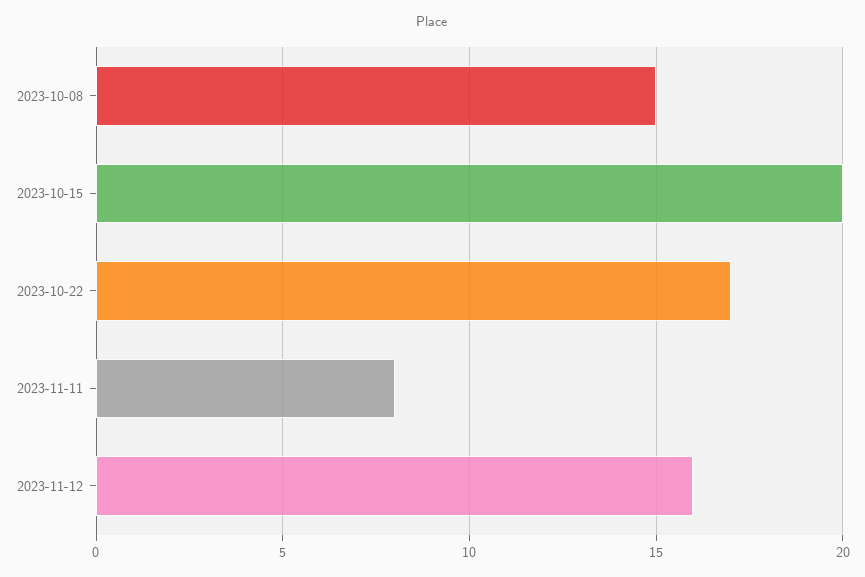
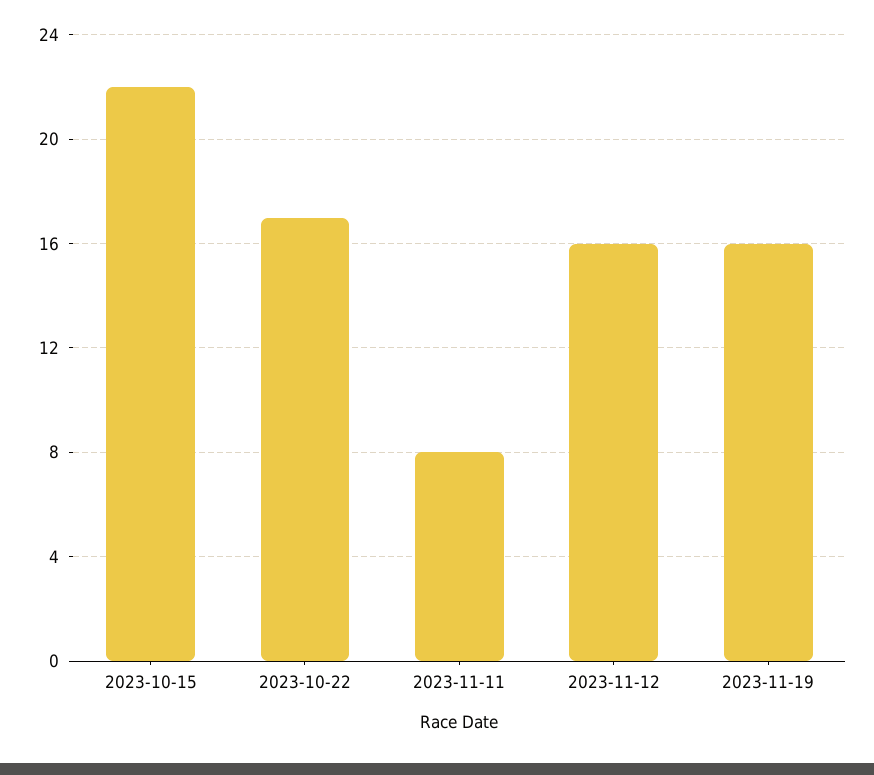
2023-10-08: 15 -> none
2023-10-15: 20 -> 22
2023-11-19: none -> 16

